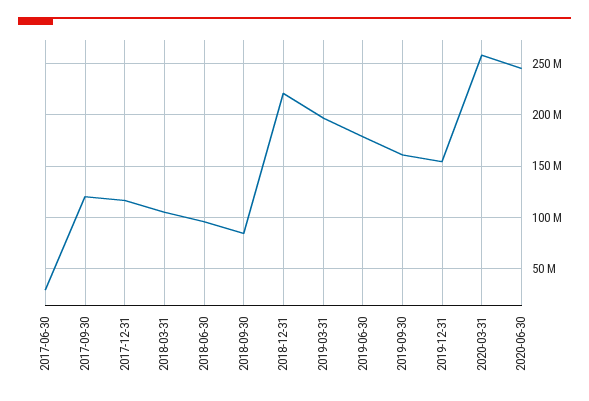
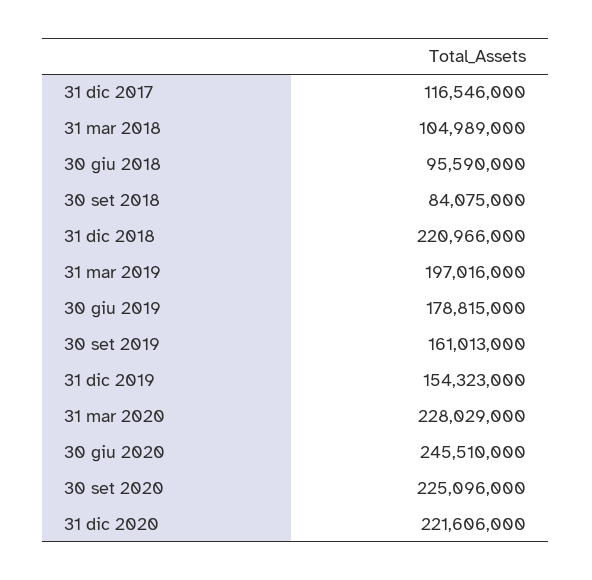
2017-06-30: 30000000 -> none
2017-09-30: 120000000 -> none
2020-03-31: 260000000 -> 228029000
30 set 2020: none -> 225096000
31 dic 2020: none -> 221606000

